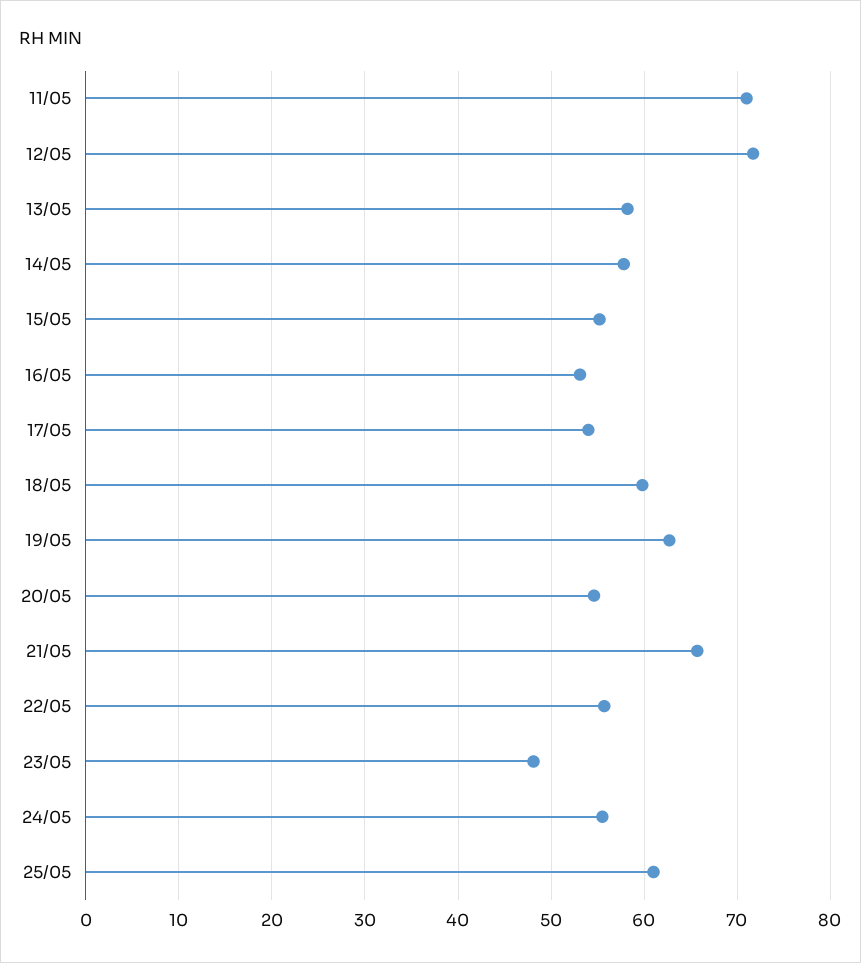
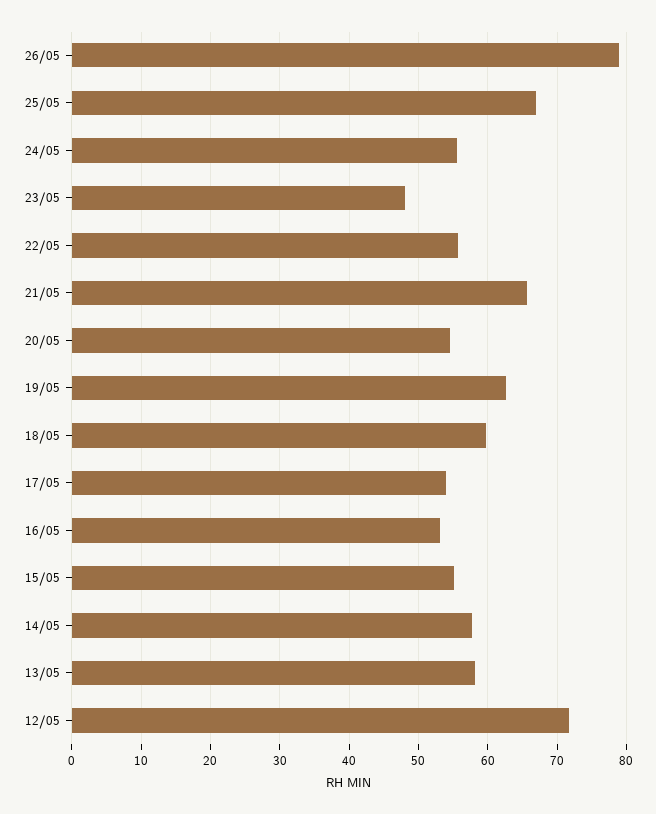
11/05: 71 -> none
25/05: 61 -> 67
26/05: none -> 79

